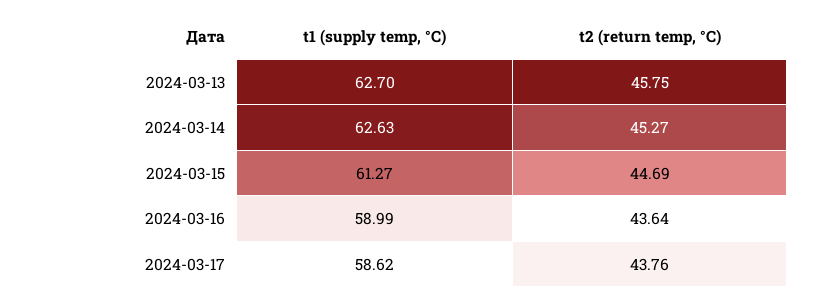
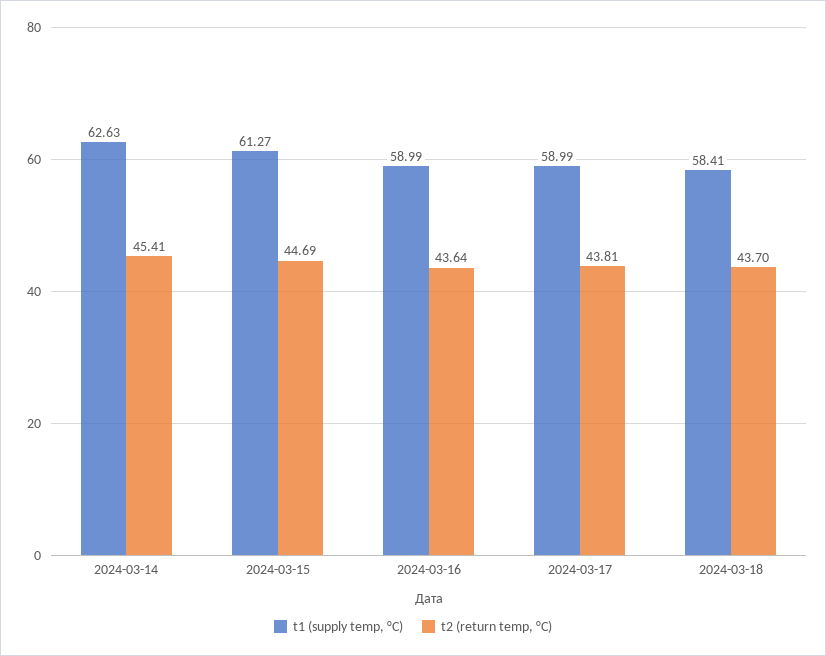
t1 (supply temp, °C), 2024-03-13: 62.7 -> none
t2 (return temp, °C), 2024-03-13: 45.75 -> none
t2 (return temp, °C), 2024-03-14: 45.27 -> 45.41
t1 (supply temp, °C), 2024-03-17: 58.62 -> 58.99
t2 (return temp, °C), 2024-03-17: 43.76 -> 43.81
t1 (supply temp, °C), 2024-03-18: none -> 58.41
t2 (return temp, °C), 2024-03-18: none -> 43.7

